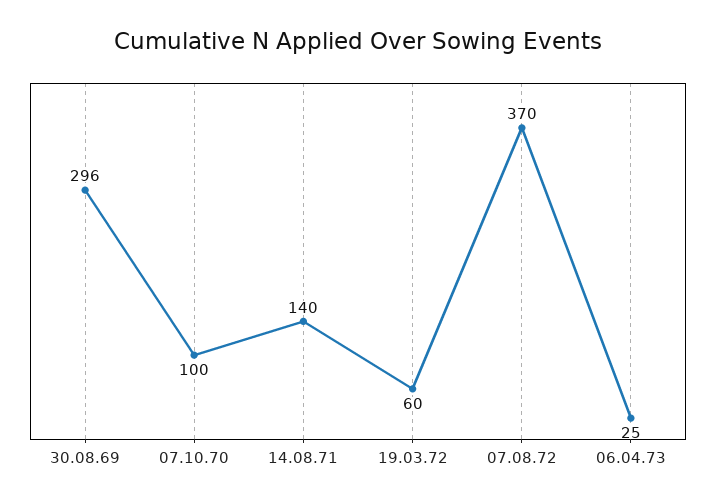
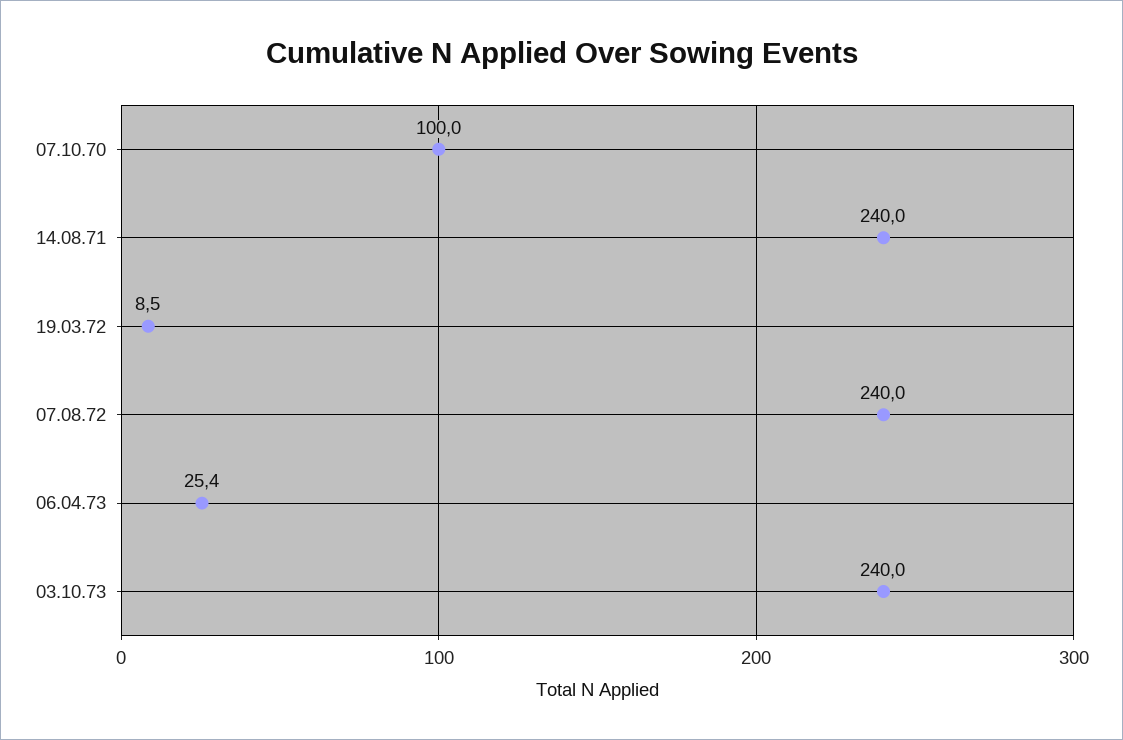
30.08.69: 296 -> none
14.08.71: 140 -> 240
19.03.72: 60 -> 8.5
07.08.72: 370 -> 240
03.10.73: none -> 240

